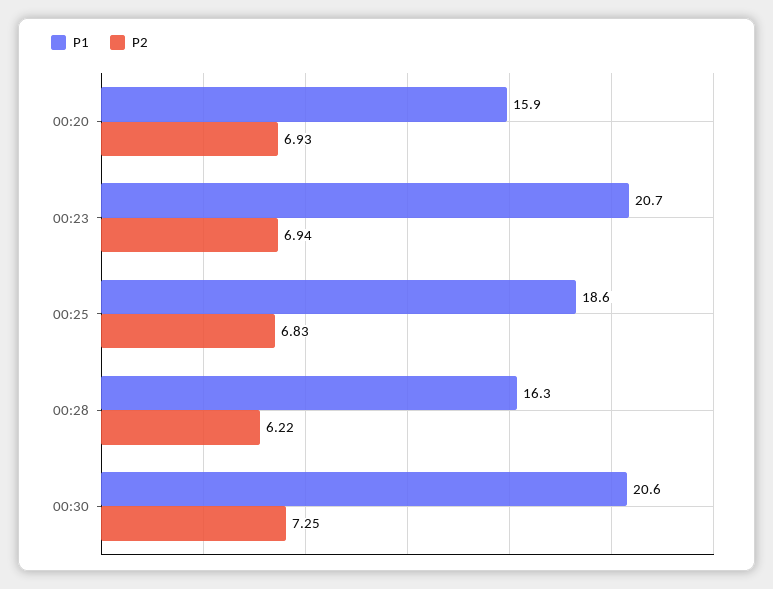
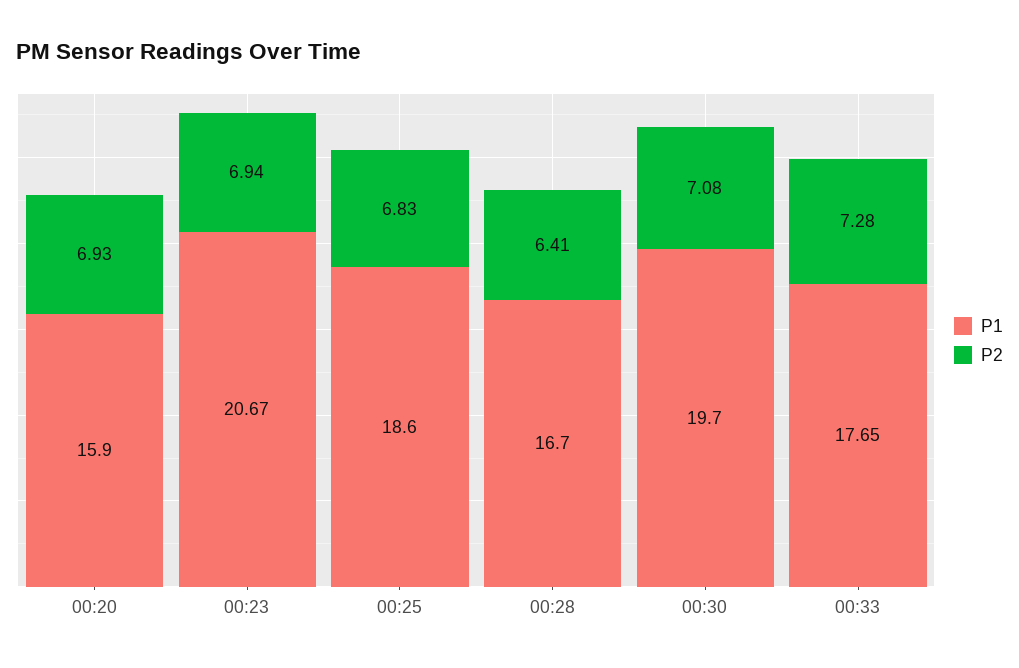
P1, 00:28: 16.3 -> 16.7
P2, 00:28: 6.22 -> 6.41
P1, 00:30: 20.6 -> 19.7
P2, 00:30: 7.25 -> 7.08
P1, 00:33: none -> 17.65
P2, 00:33: none -> 7.28

